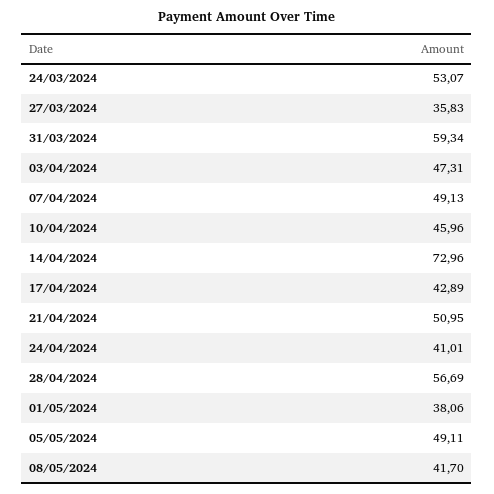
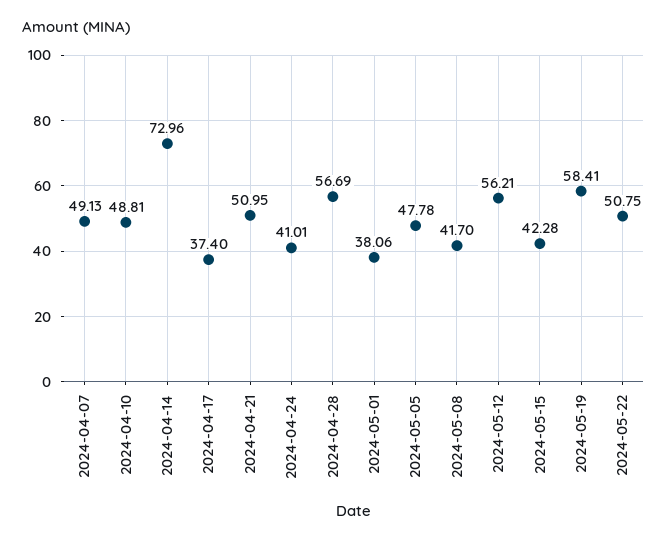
24/03/2024: 53.07 -> none
27/03/2024: 35.83 -> none
31/03/2024: 59.34 -> none
03/04/2024: 47.31 -> none
10/04/2024: 45.96 -> 48.81
17/04/2024: 42.89 -> 37.4
05/05/2024: 49.11 -> 47.78
2024-05-12: none -> 56.21
2024-05-15: none -> 42.28
2024-05-19: none -> 58.41
2024-05-22: none -> 50.75

